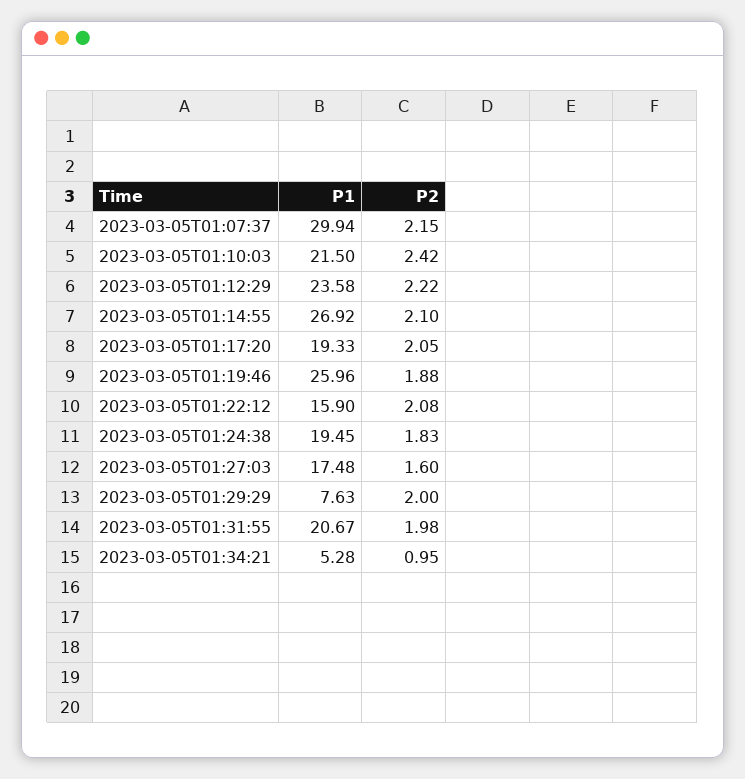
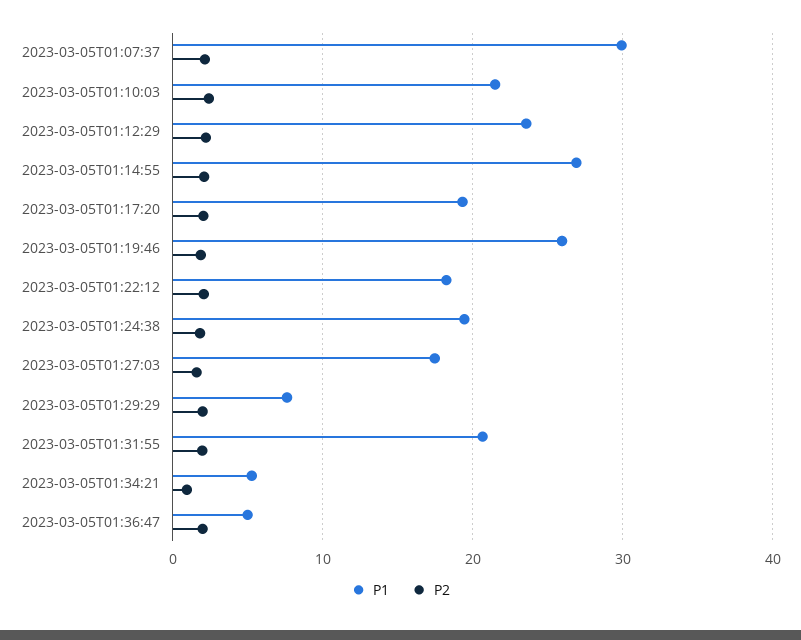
P1, 2023-03-05T01:22:12: 15.9 -> 18
P1, 2023-03-05T01:36:47: none -> 5
P2, 2023-03-05T01:36:47: none -> 2

